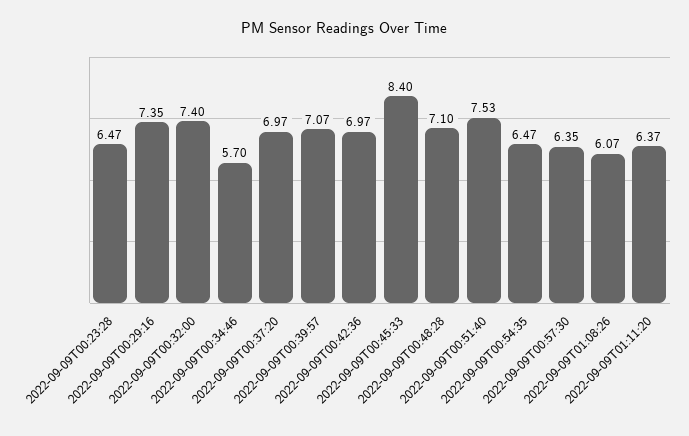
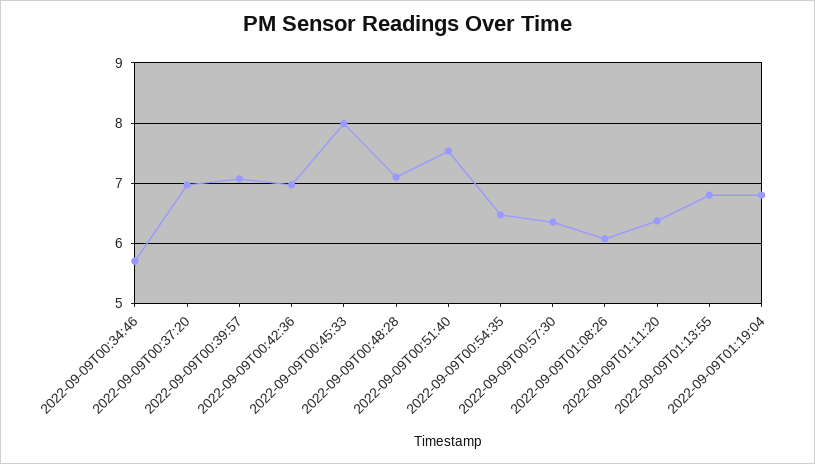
2022-09-09T00:23:28: 6.47 -> none
2022-09-09T00:29:16: 7.35 -> none
2022-09-09T00:32:00: 7.4 -> none
2022-09-09T00:45:33: 8.4 -> 8
2022-09-09T01:13:55: none -> 6.8
2022-09-09T01:19:04: none -> 6.8

